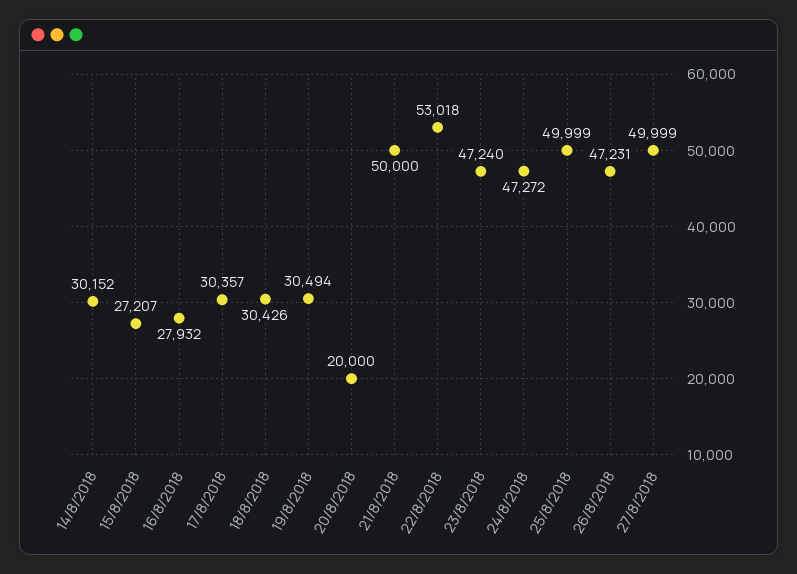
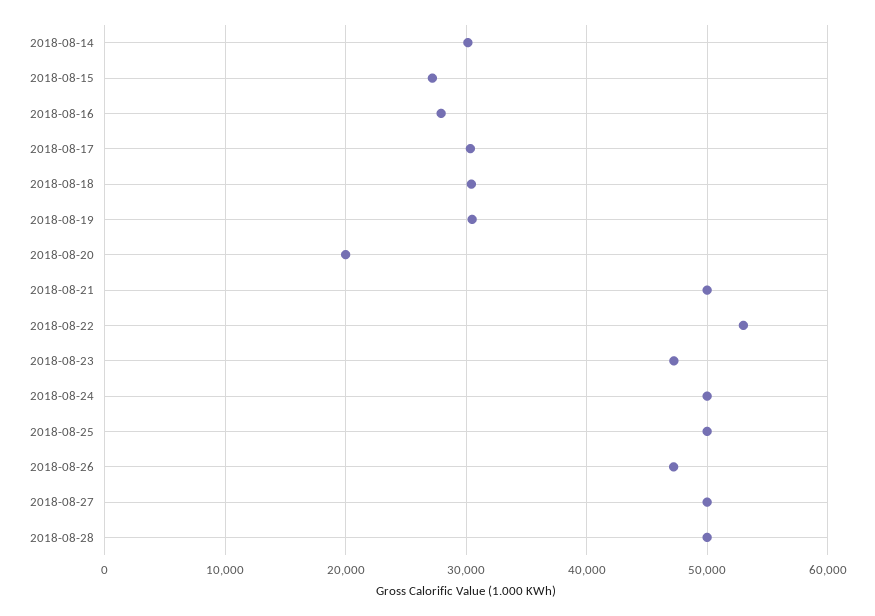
24/8/2018: 47272 -> 50000
2018-08-28: none -> 50000

